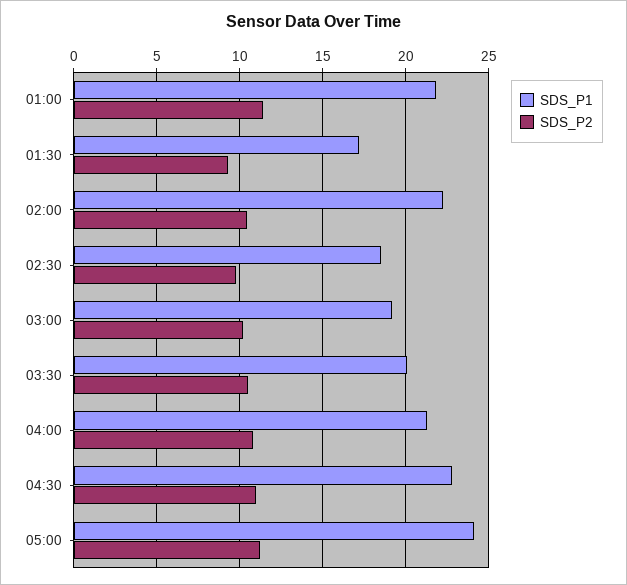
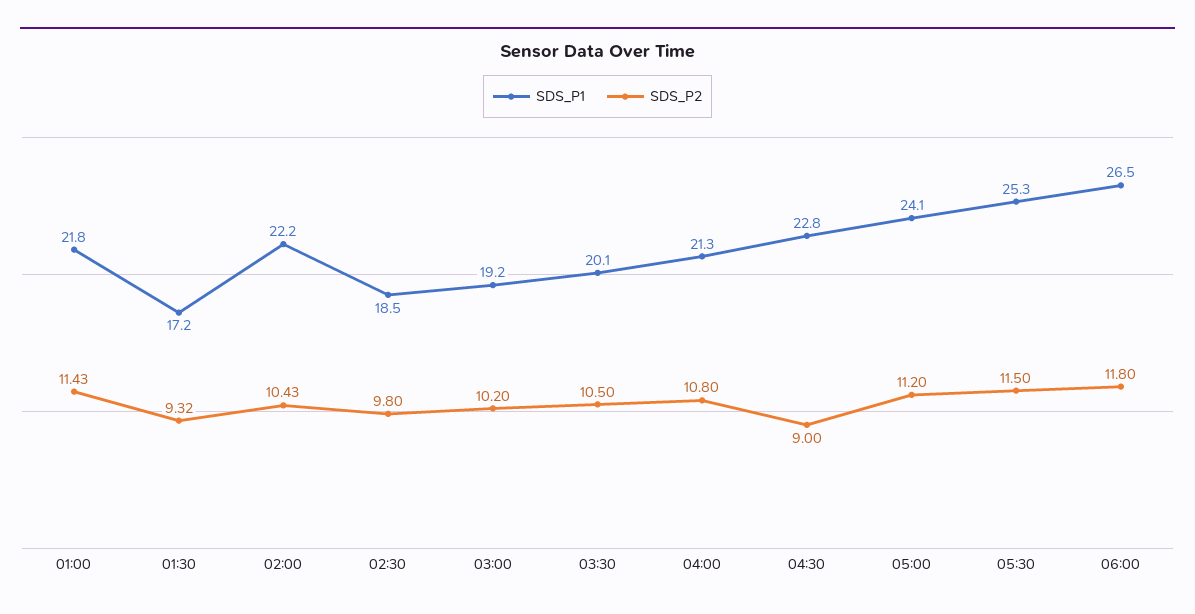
SDS_P2, 04:30: 11 -> 9
SDS_P1, 05:30: none -> 25.3
SDS_P2, 05:30: none -> 11.5
SDS_P1, 06:00: none -> 26.5
SDS_P2, 06:00: none -> 11.8

